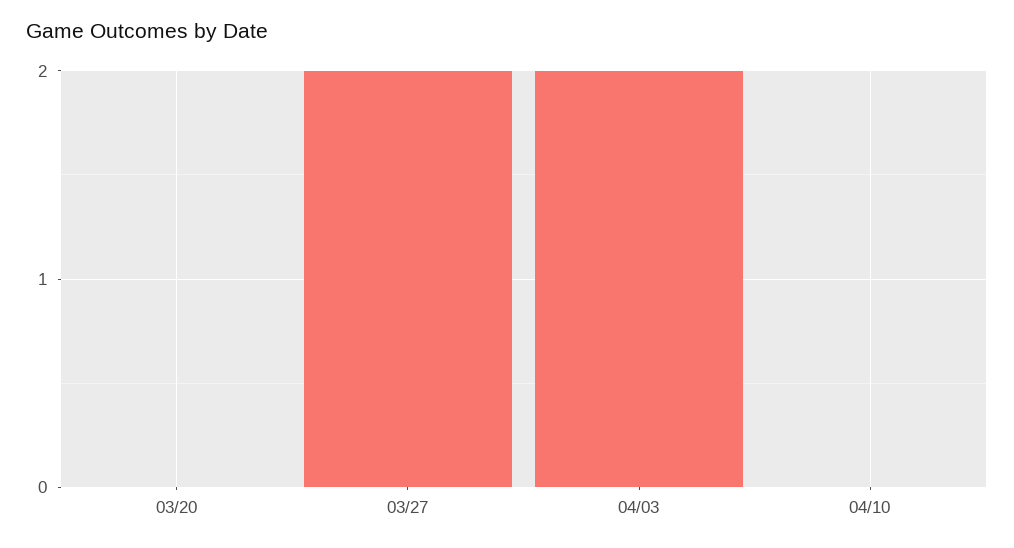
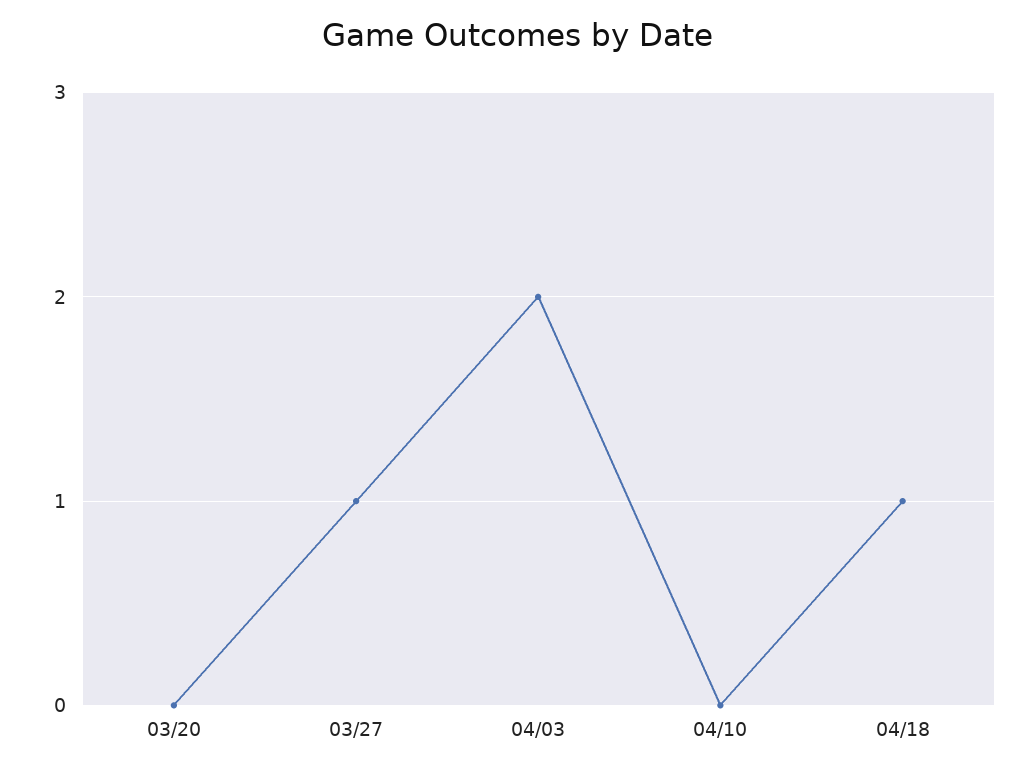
03/27: 2 -> 1
04/18: none -> 1

